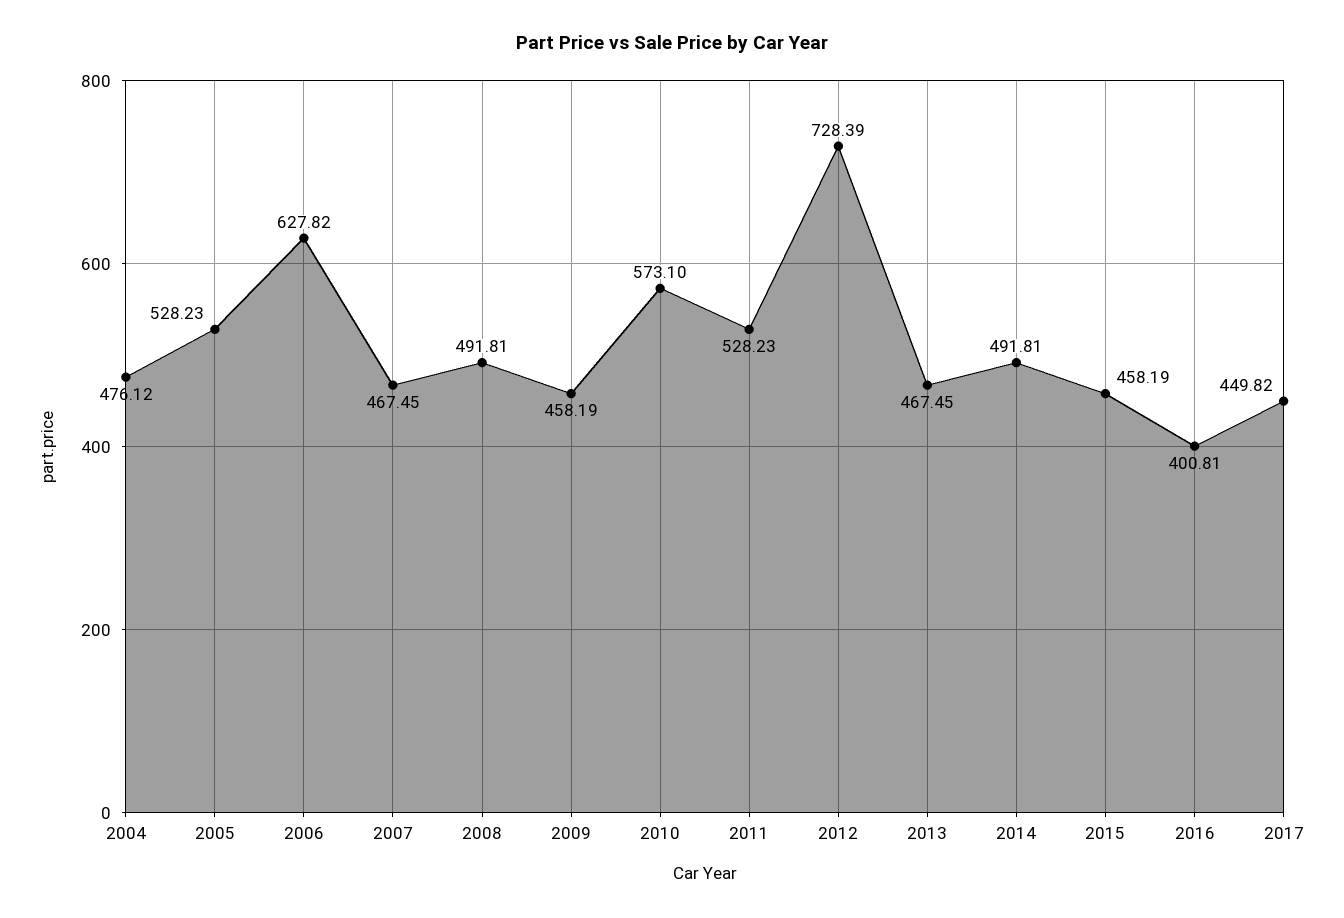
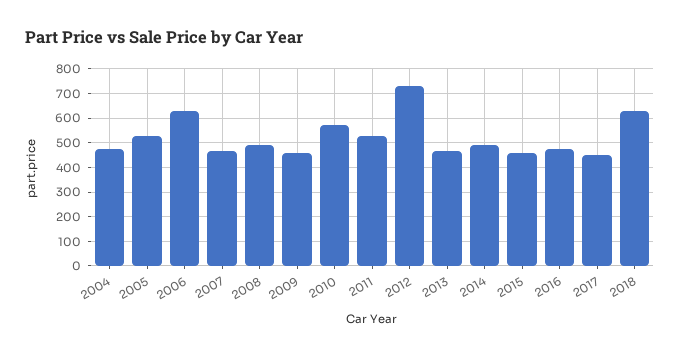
2016: 400.81 -> 475
2018: none -> 625

